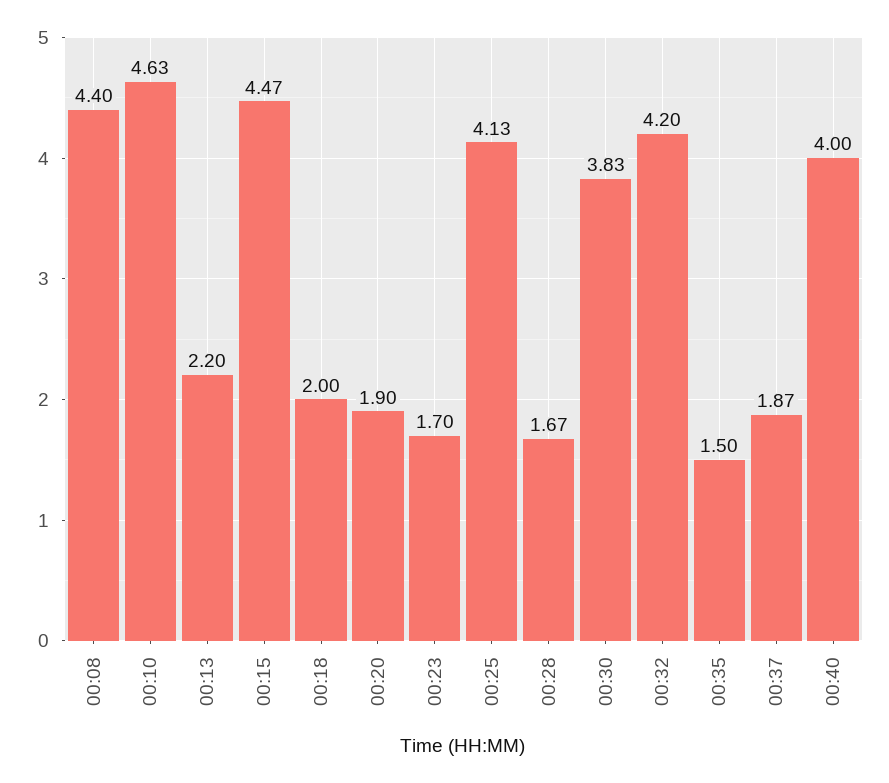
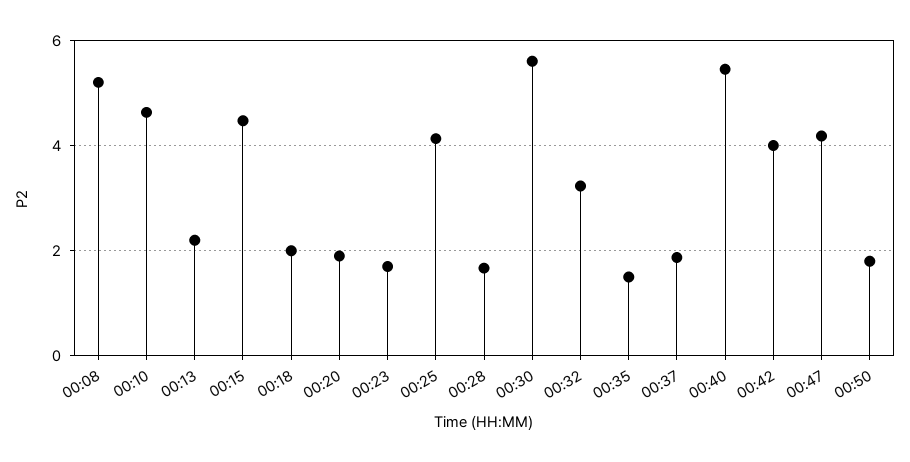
00:08: 4.4 -> 5.2
00:30: 3.83 -> 5.6
00:32: 4.2 -> 3.2
00:40: 4 -> 5.4
00:42: none -> 4
00:47: none -> 4.2
00:50: none -> 1.8

